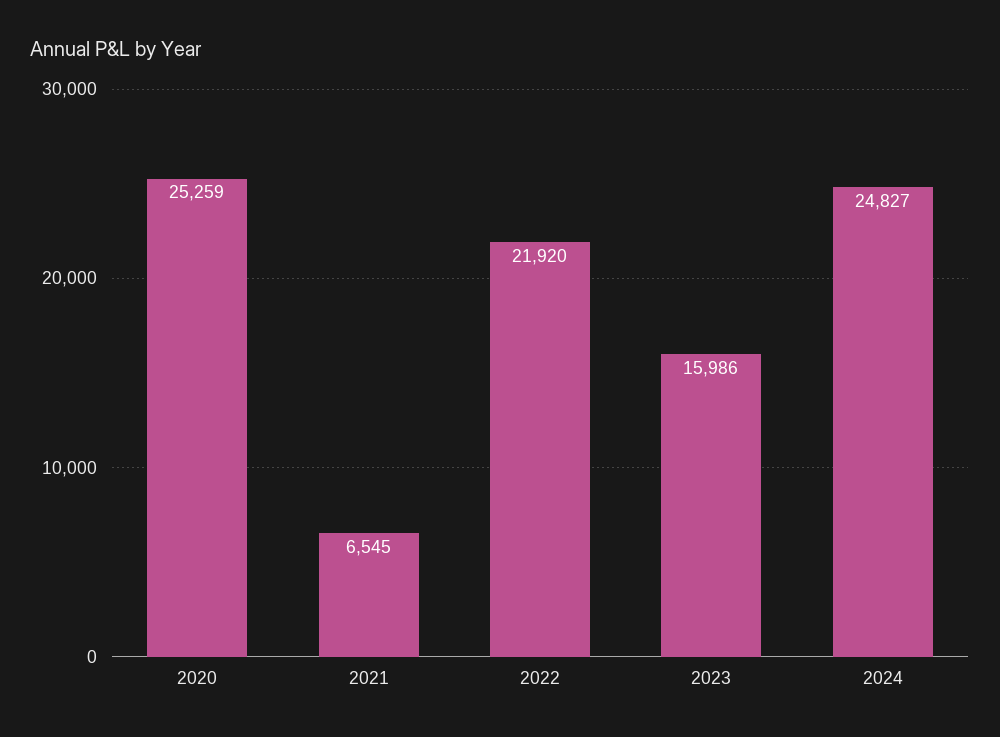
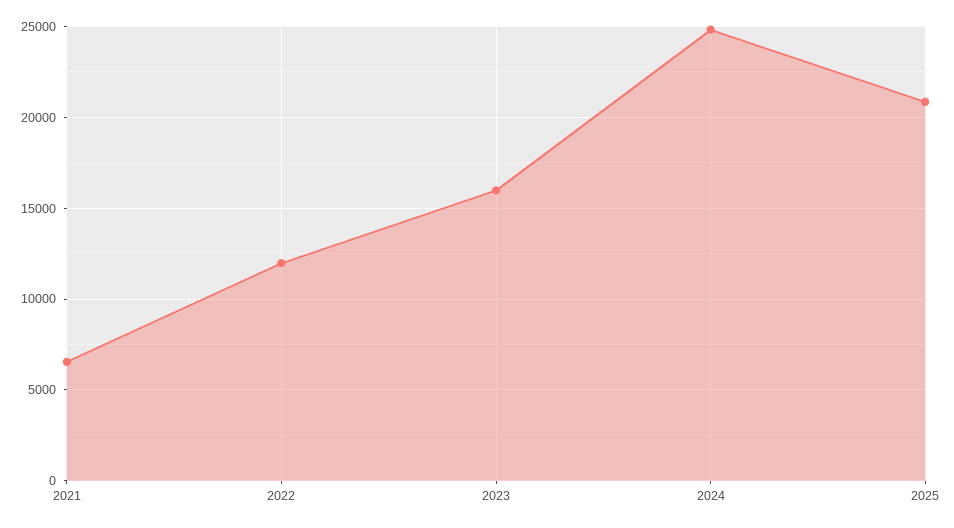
2020: 25259 -> none
2022: 21920 -> 12000
2025: none -> 21000

